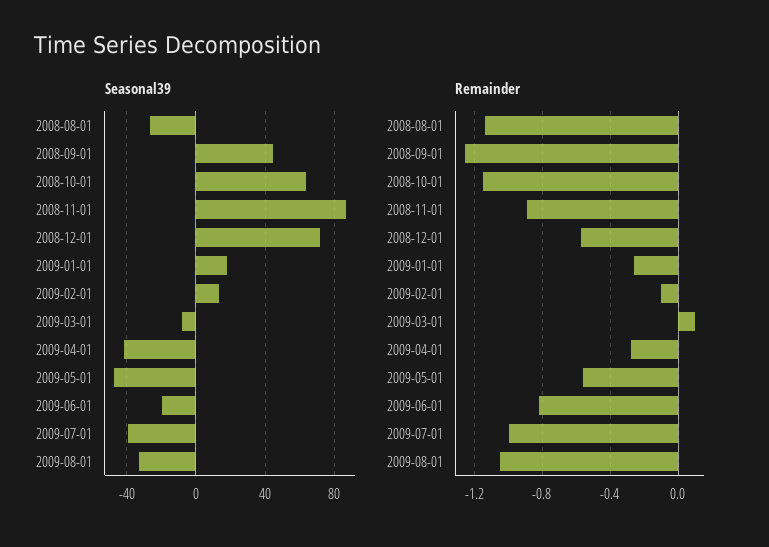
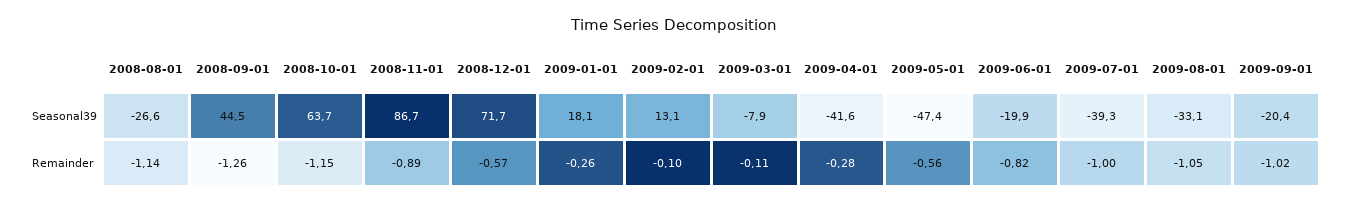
Remainder, 2009-03-01: 0.1 -> -0.11
Seasonal39, 2009-09-01: none -> -20.4
Remainder, 2009-09-01: none -> -1.02

